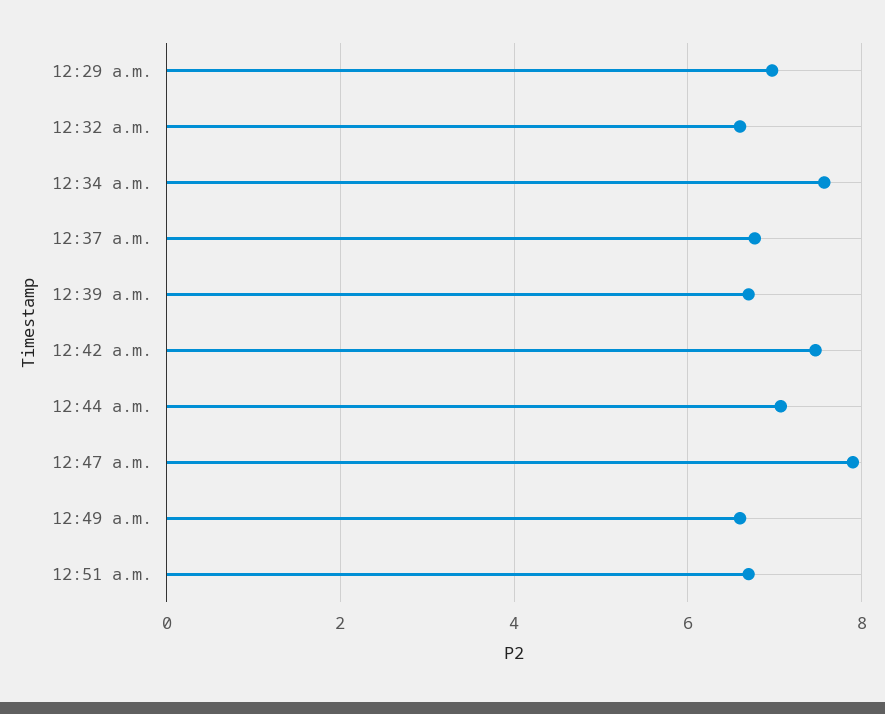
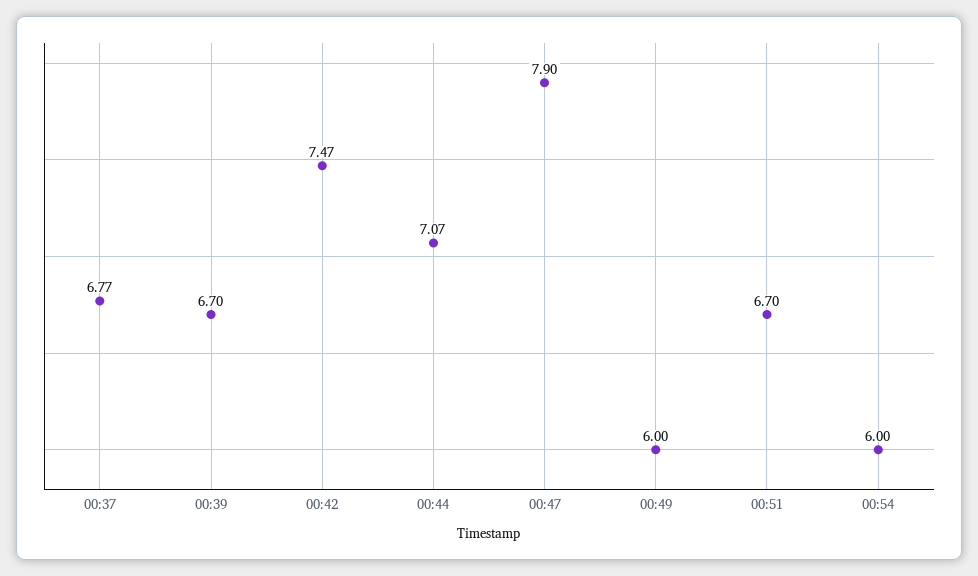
12:29 a.m.: 7 -> none
12:32 a.m.: 6.6 -> none
12:34 a.m.: 7.6 -> none
12:49 a.m.: 6.6 -> 6
00:54: none -> 6

